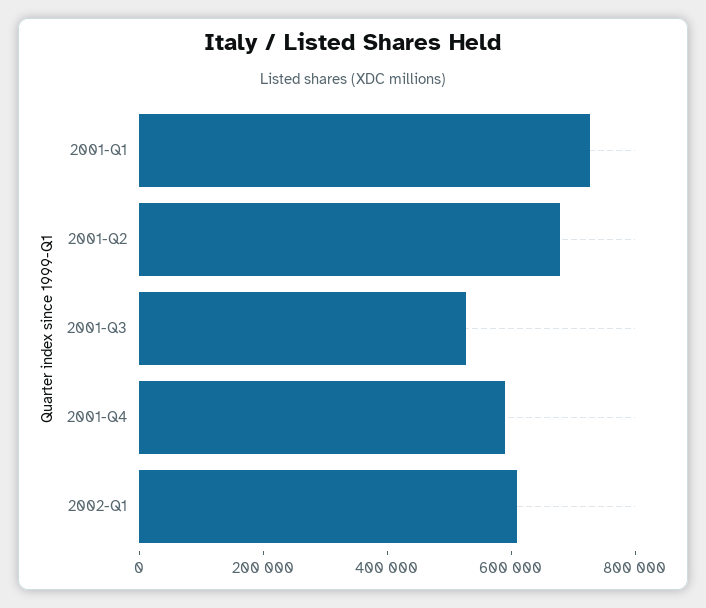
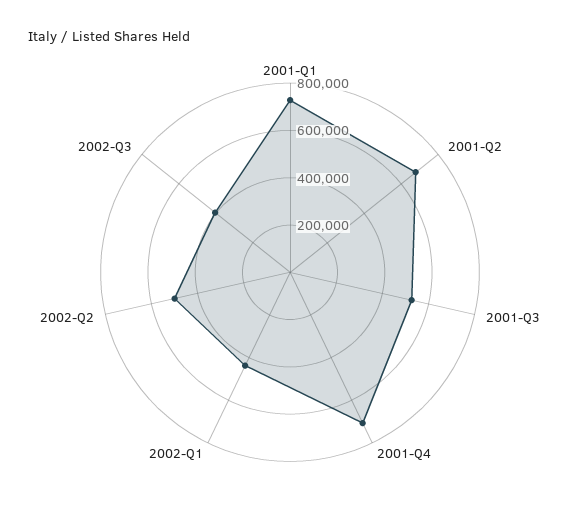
2001-Q4: 600000 -> 700000
2002-Q1: 600000 -> 450000
2002-Q2: none -> 500000
2002-Q3: none -> 400000

